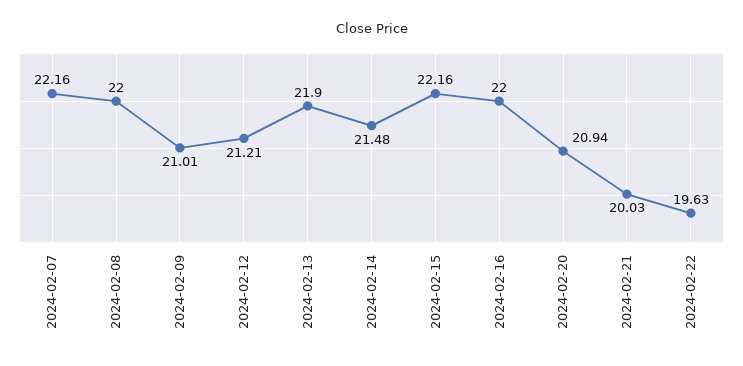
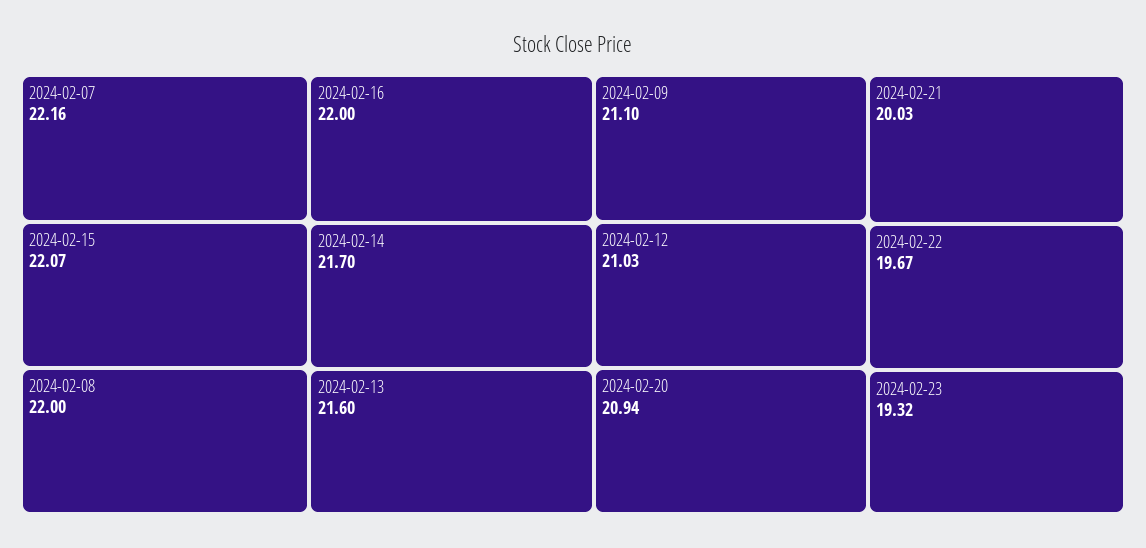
2024-02-09: 21.01 -> 21.1
2024-02-12: 21.21 -> 21.03
2024-02-13: 21.9 -> 21.6
2024-02-14: 21.48 -> 21.7
2024-02-15: 22.16 -> 22.07
2024-02-22: 19.63 -> 19.67
2024-02-23: none -> 19.32

